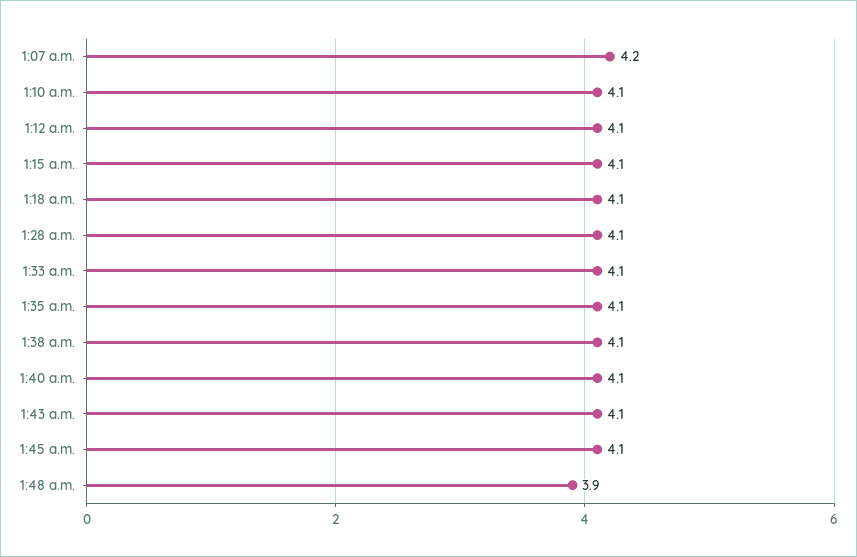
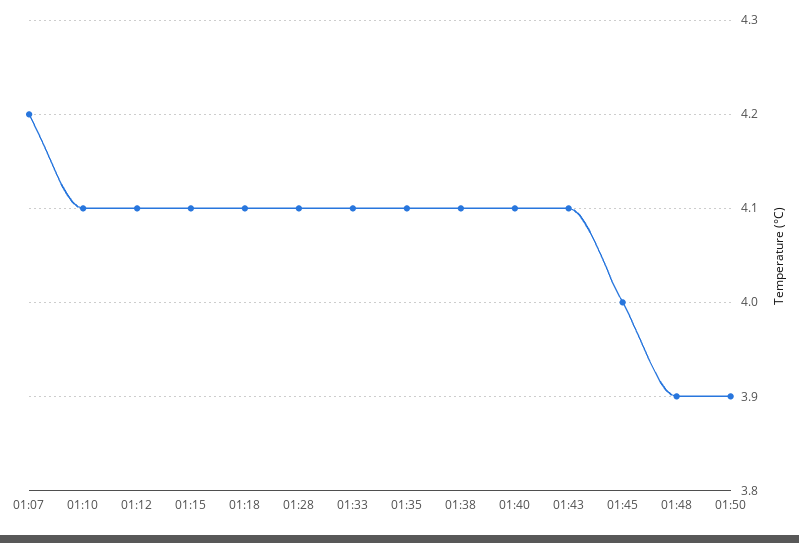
1:45 a.m.: 4.1 -> 4
01:50: none -> 3.9

